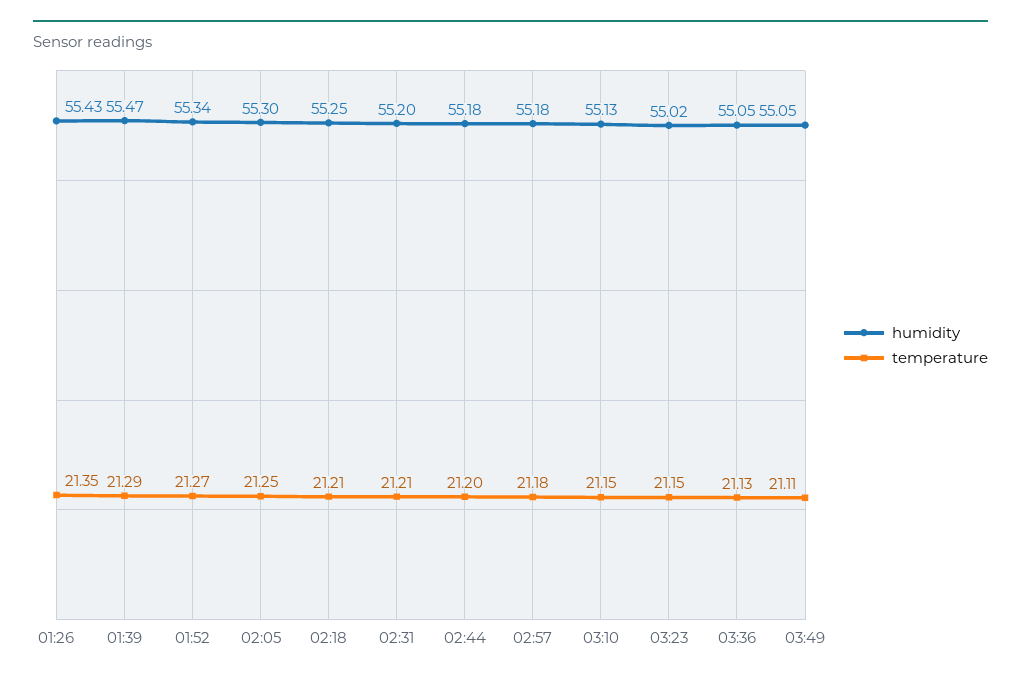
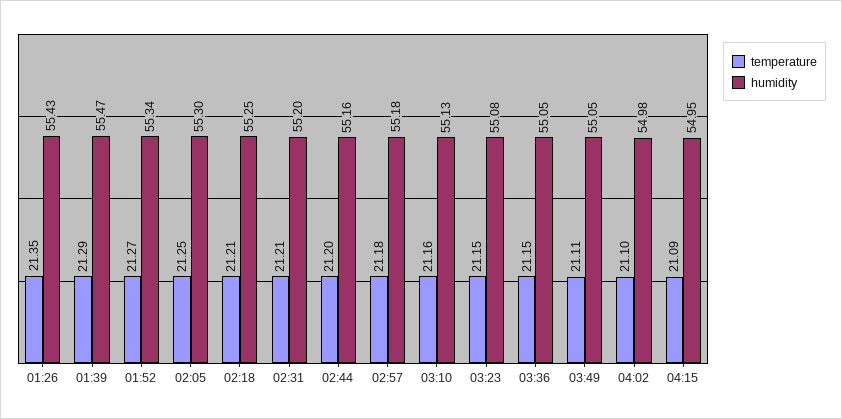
humidity, 02:44: 55.18 -> 55.16
temperature, 03:10: 21.15 -> 21.16
humidity, 03:23: 55.02 -> 55.08
temperature, 03:36: 21.13 -> 21.15
temperature, 04:02: none -> 21.1
humidity, 04:02: none -> 54.98
temperature, 04:15: none -> 21.09
humidity, 04:15: none -> 54.95

